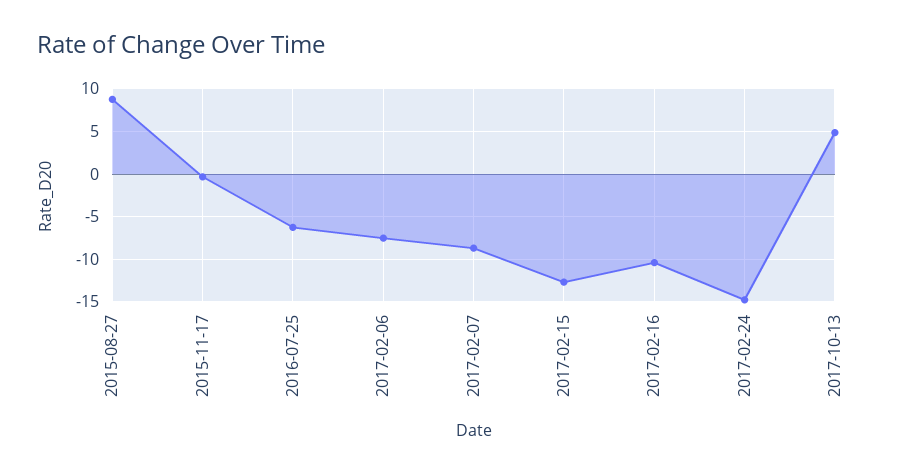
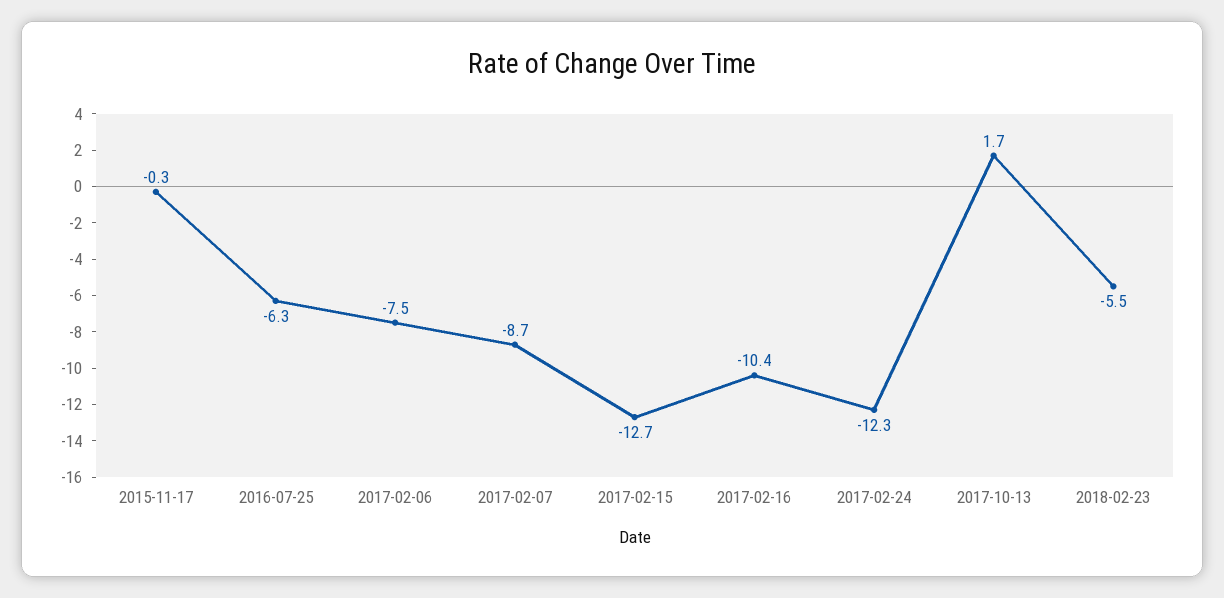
2015-08-27: 9 -> none
2017-02-24: -15 -> -12.3
2017-10-13: 5 -> 1.7
2018-02-23: none -> -5.5

